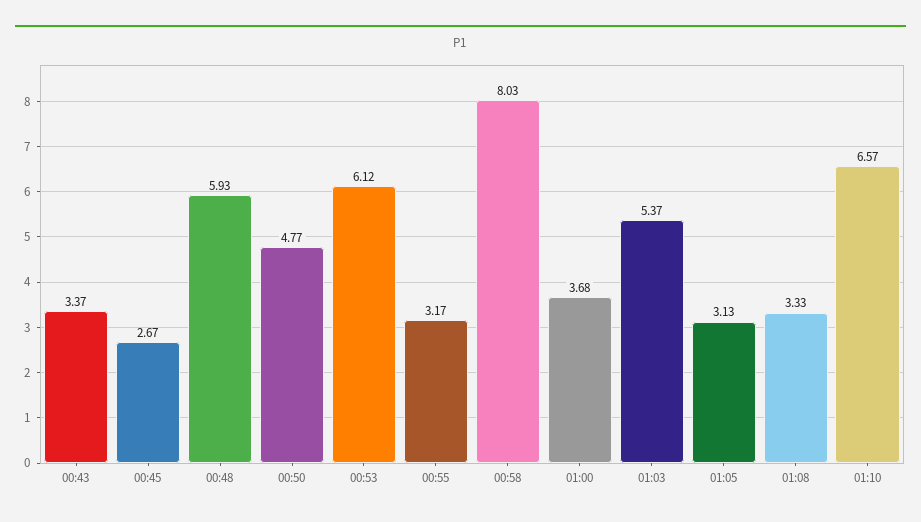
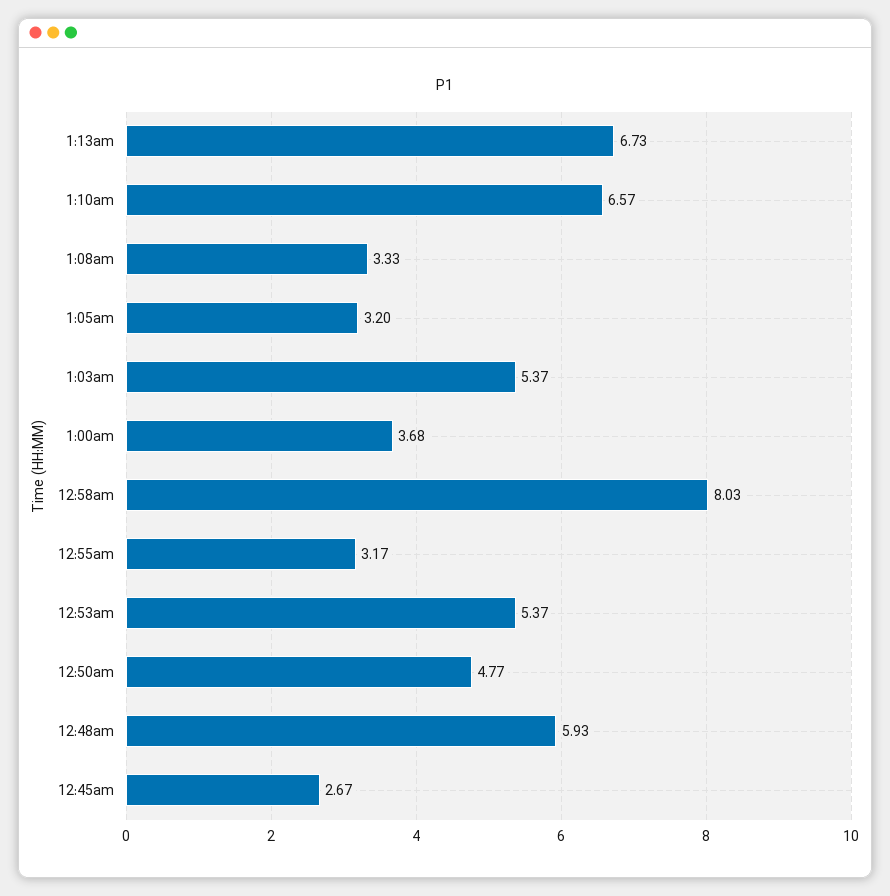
00:43: 3.37 -> none
00:53: 6.12 -> 5.37
01:05: 3.13 -> 3.2
1:13am: none -> 6.73

